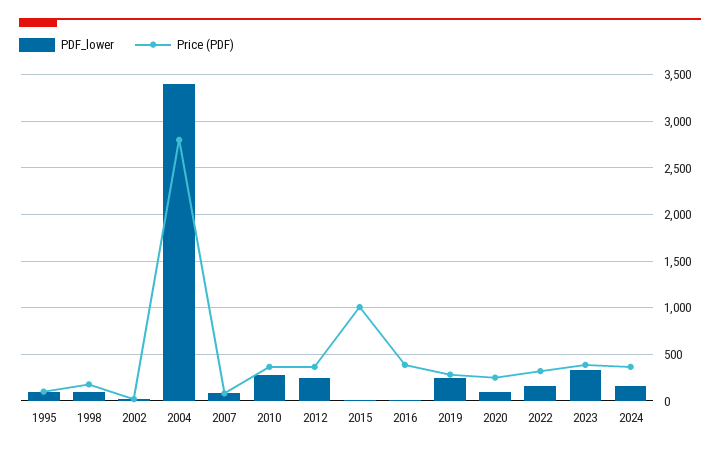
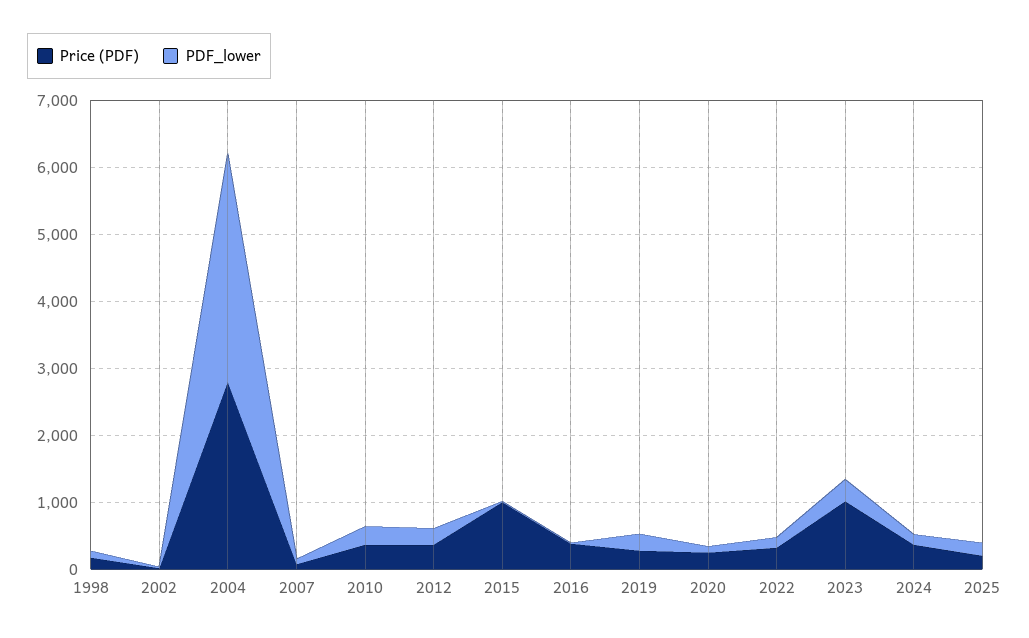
PDF_lower, 1995: 100 -> none
Price (PDF), 1995: 100 -> none
Price (PDF), 2023: 400 -> 1000
Price (PDF), 2025: none -> 200
PDF_lower, 2025: none -> 200

